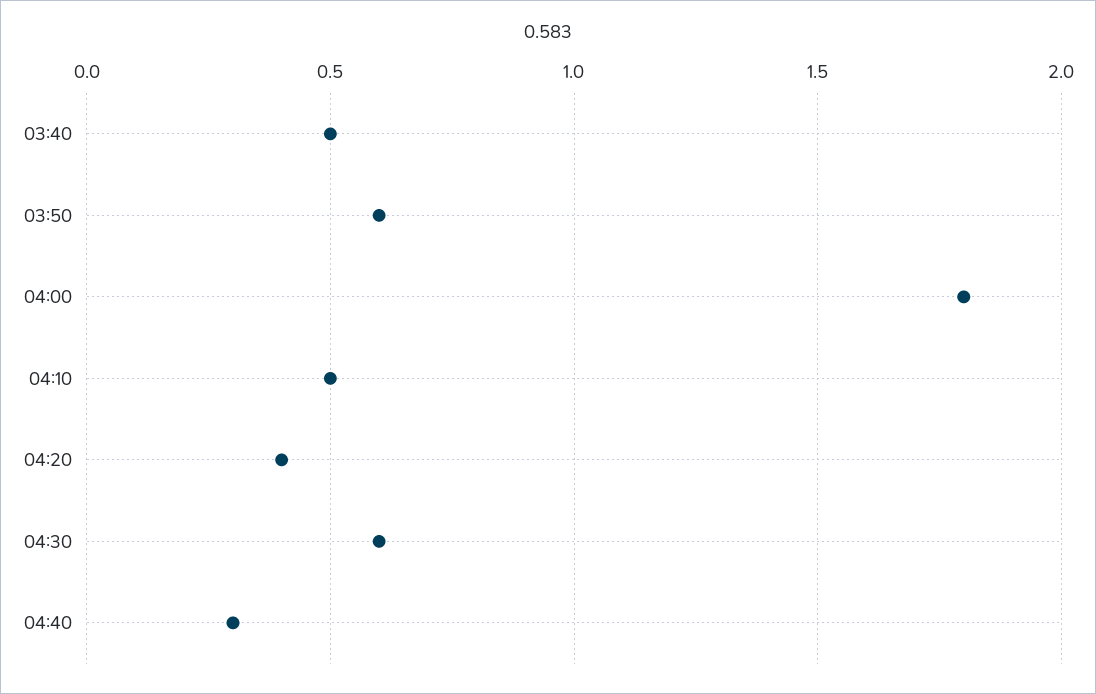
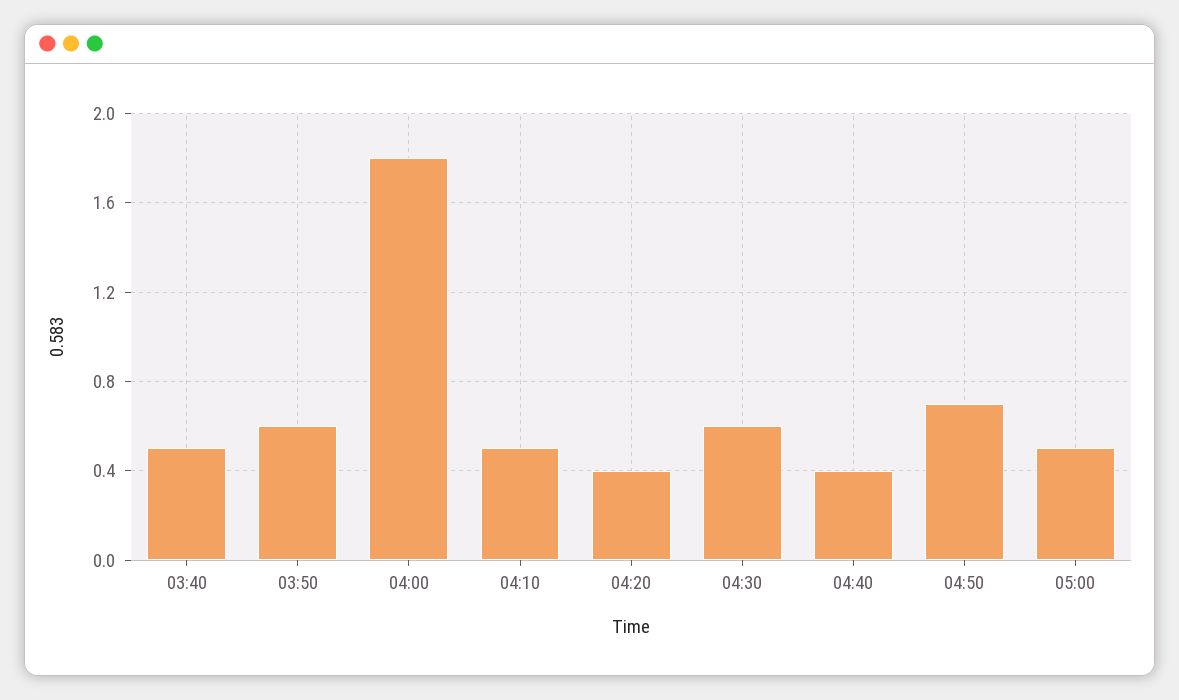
04:40: 0.3 -> 0.4
04:50: none -> 0.7
05:00: none -> 0.5

